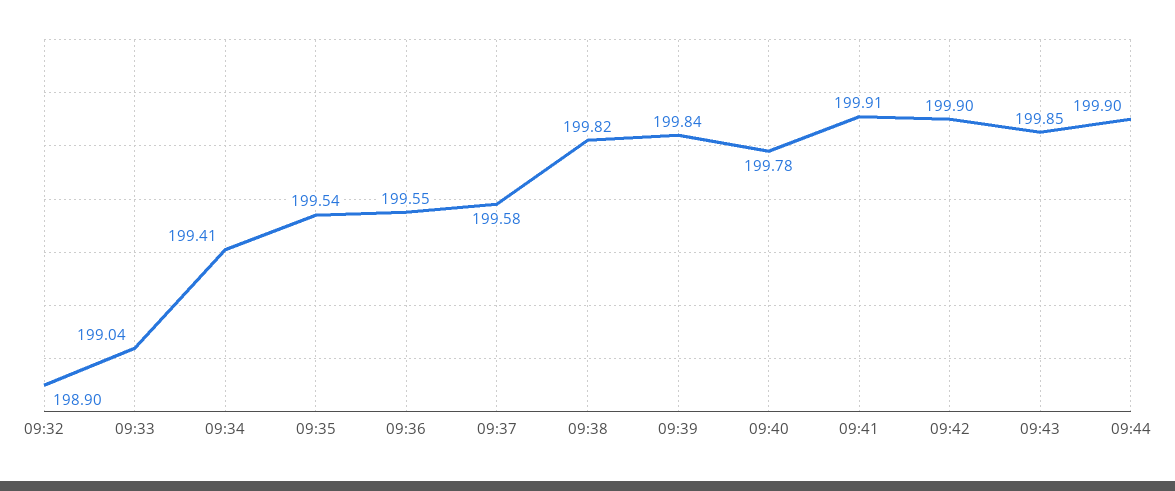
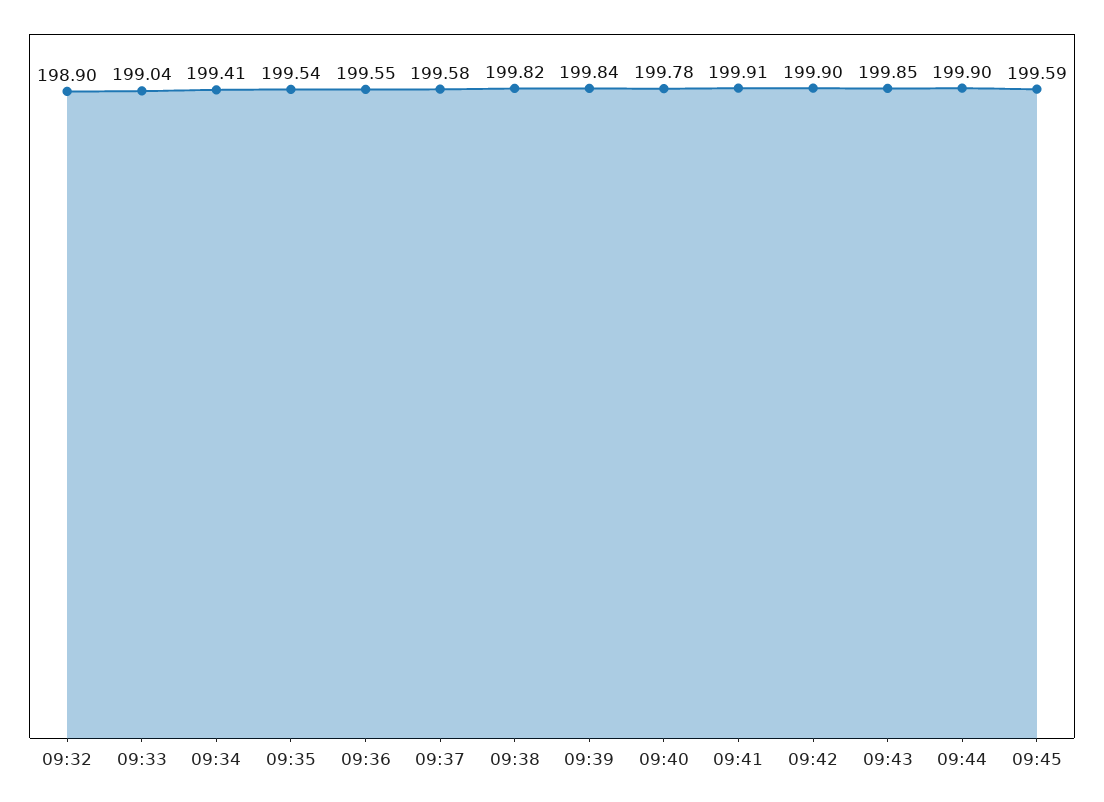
09:45: none -> 199.59

